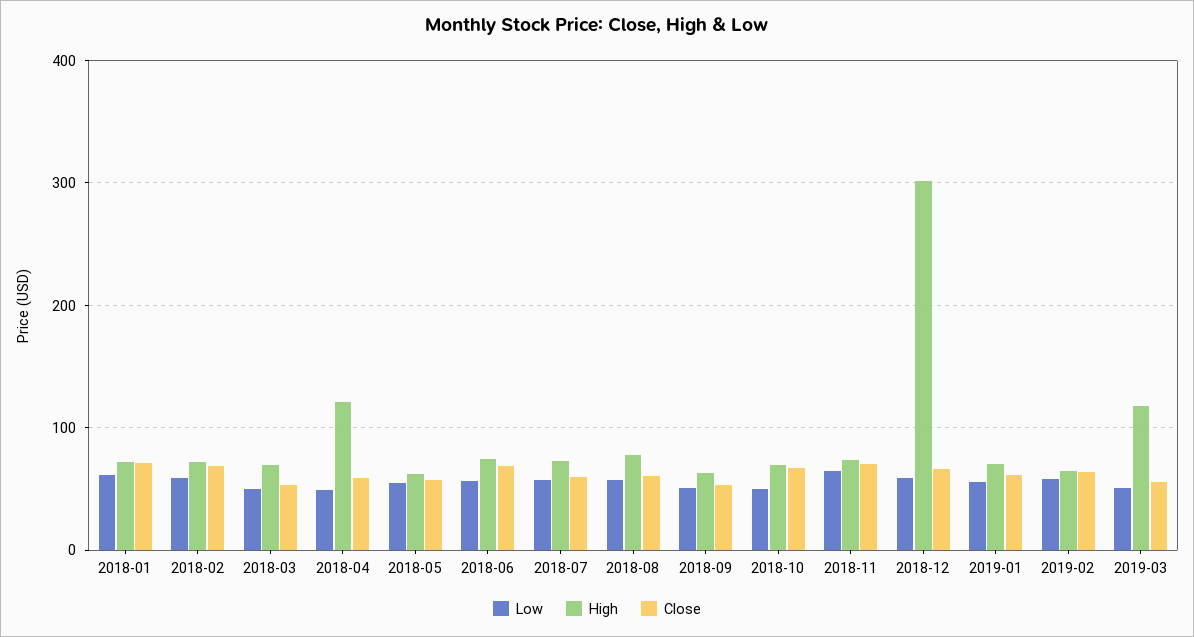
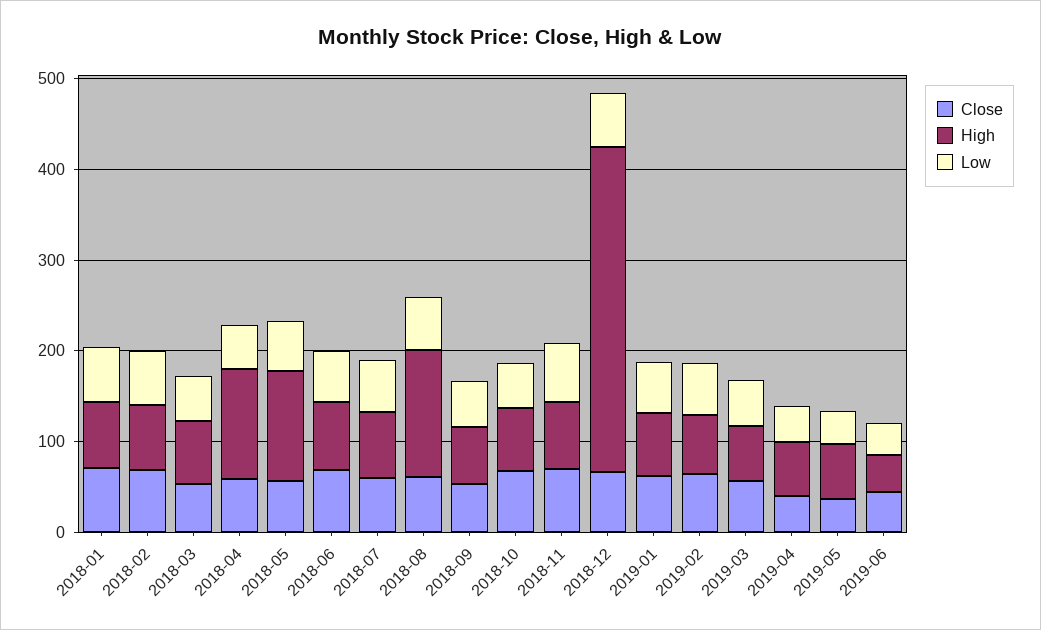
High, 2018-05: 60 -> 120
High, 2018-08: 80 -> 140
High, 2018-12: 300 -> 360
High, 2019-03: 120 -> 60
Close, 2019-04: none -> 40
High, 2019-04: none -> 60
Low, 2019-04: none -> 40
Close, 2019-05: none -> 40
High, 2019-05: none -> 60
Low, 2019-05: none -> 40
Close, 2019-06: none -> 40
High, 2019-06: none -> 40
Low, 2019-06: none -> 40

